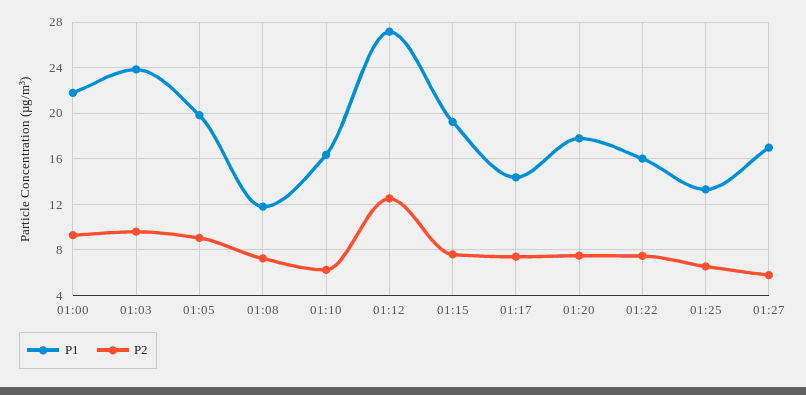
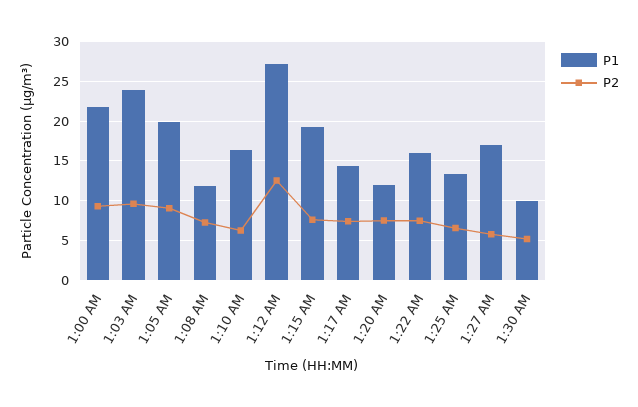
P1, 01:20: 18 -> 12
P1, 1:30 AM: none -> 10
P2, 1:30 AM: none -> 5

